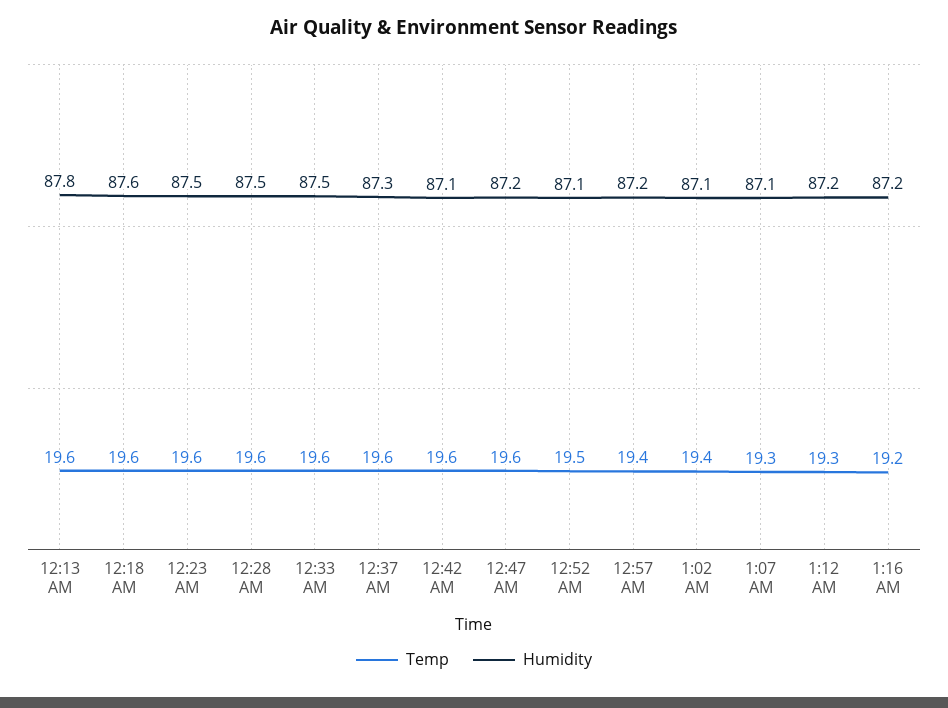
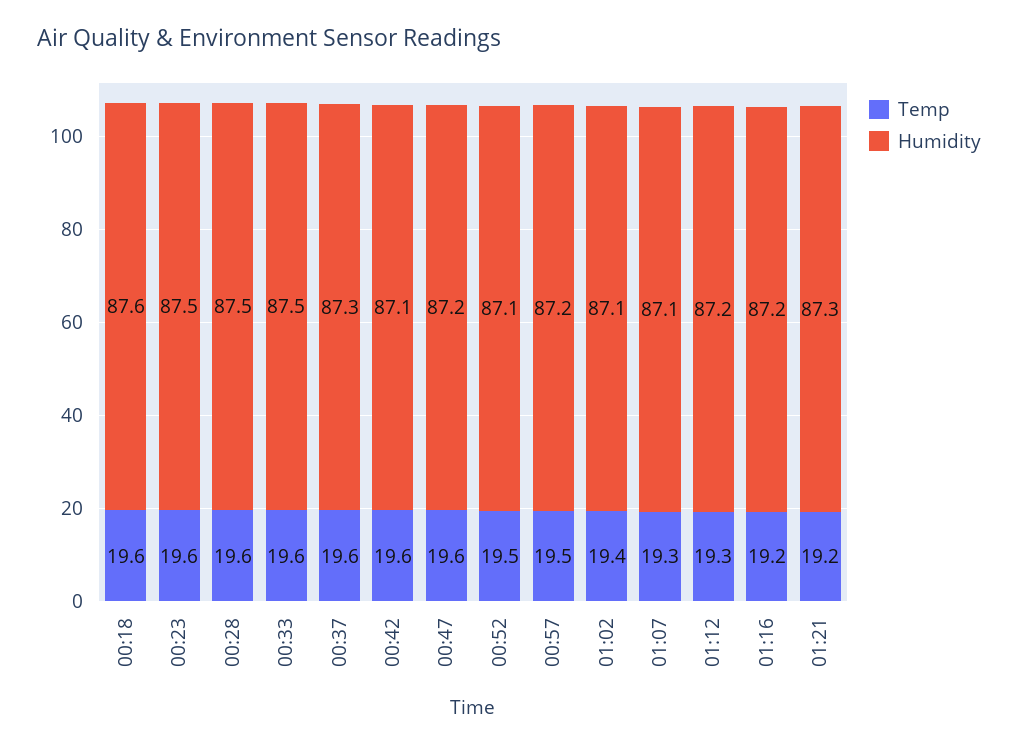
Temp, 12:13 AM: 19.6 -> none
Humidity, 12:13 AM: 87.8 -> none
Temp, 12:57 AM: 19.4 -> 19.5
Temp, 01:21: none -> 19.2
Humidity, 01:21: none -> 87.3

